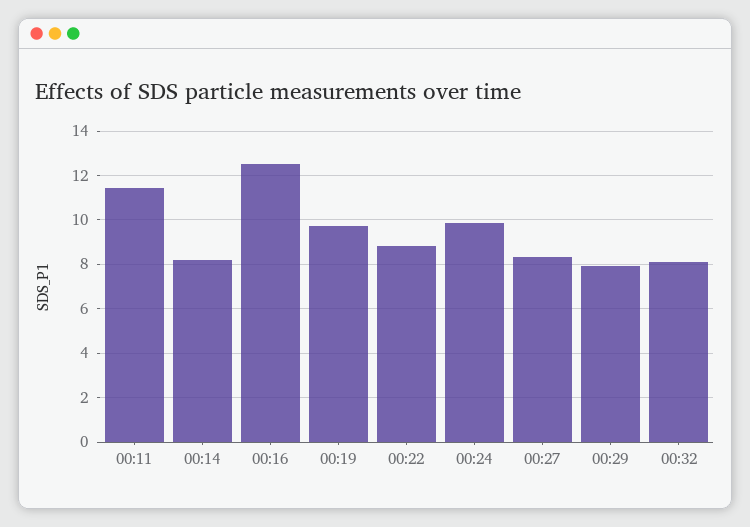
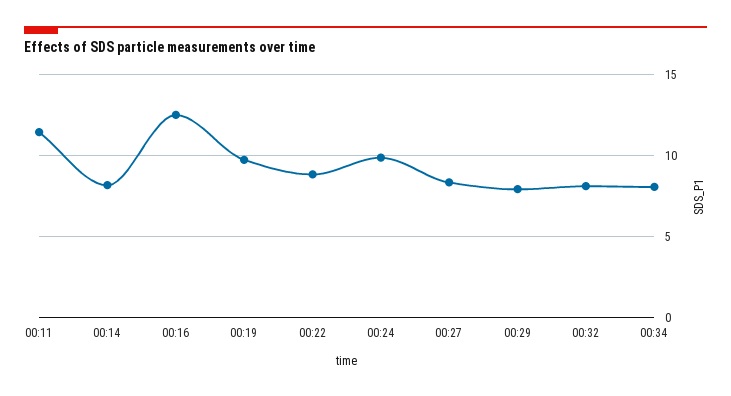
00:34: none -> 8

